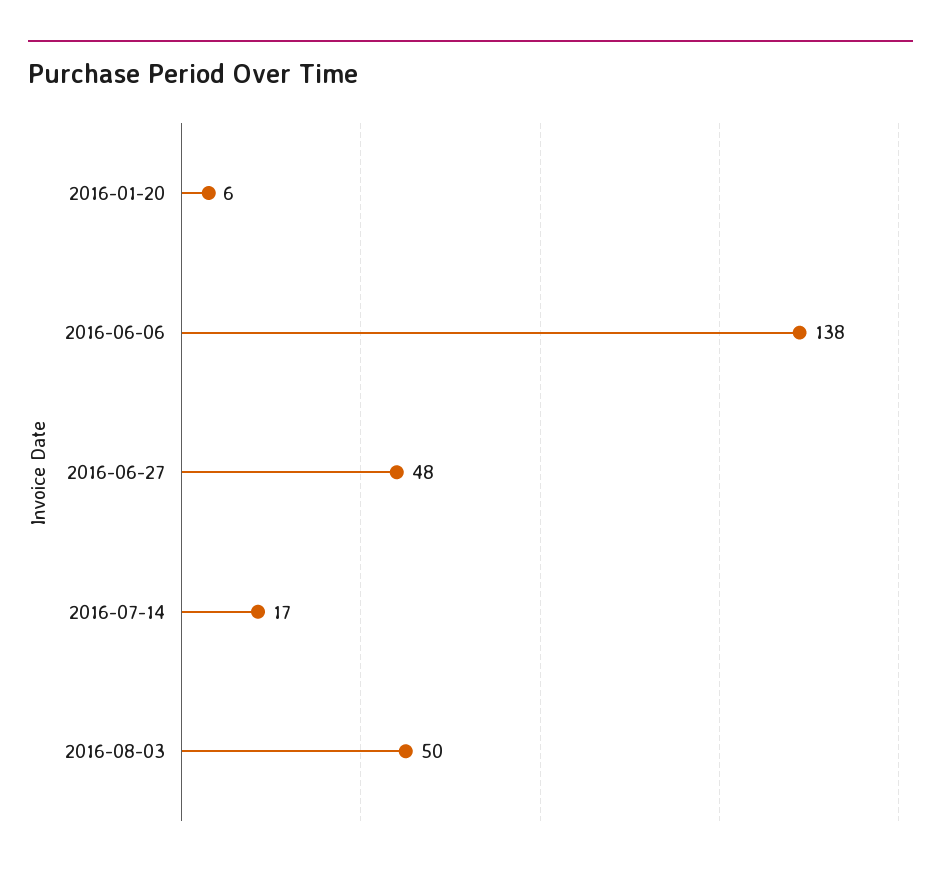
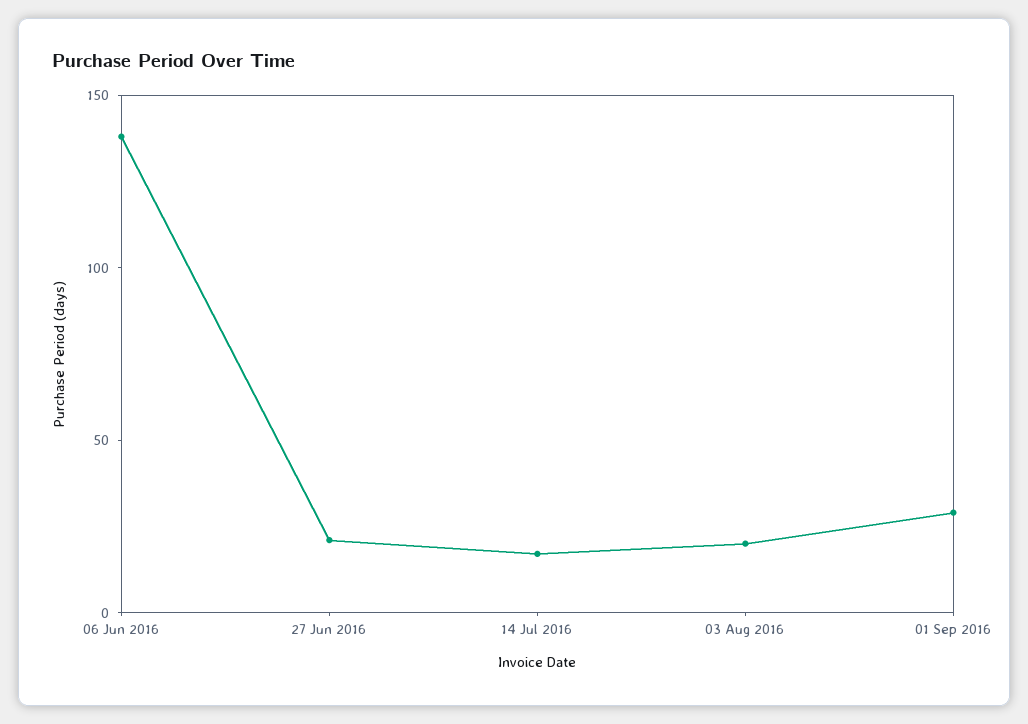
2016-01-20: 6 -> none
2016-06-27: 48 -> 20
2016-08-03: 50 -> 20
01 Sep 2016: none -> 30

